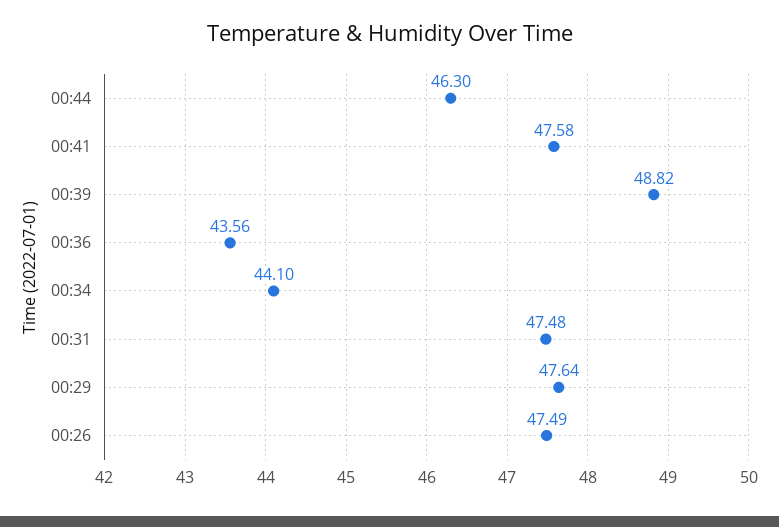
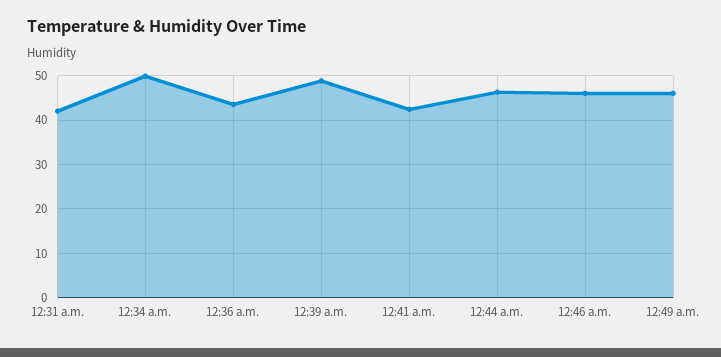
00:41: 47.58 -> 42
00:34: 44.1 -> 50
00:31: 47.48 -> 42
00:29: 47.64 -> none
00:26: 47.49 -> none
12:46 a.m.: none -> 46
12:49 a.m.: none -> 46

